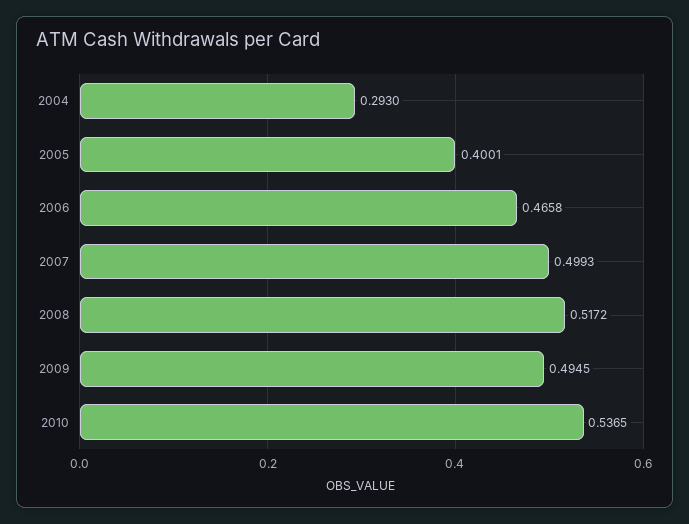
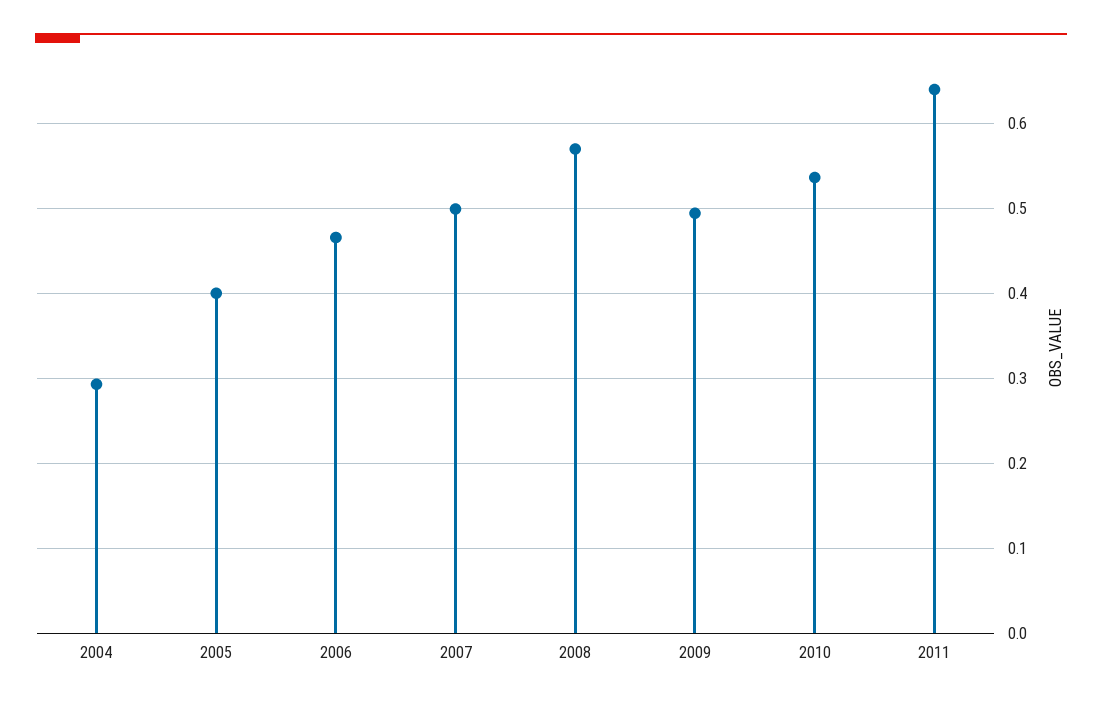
2008: 0.5172 -> 0.57
2011: none -> 0.64

